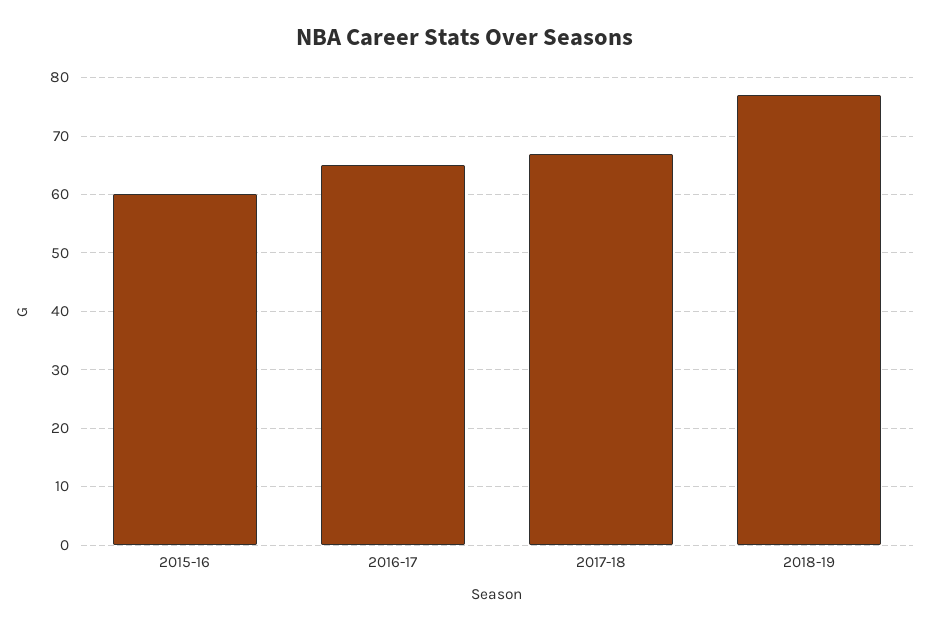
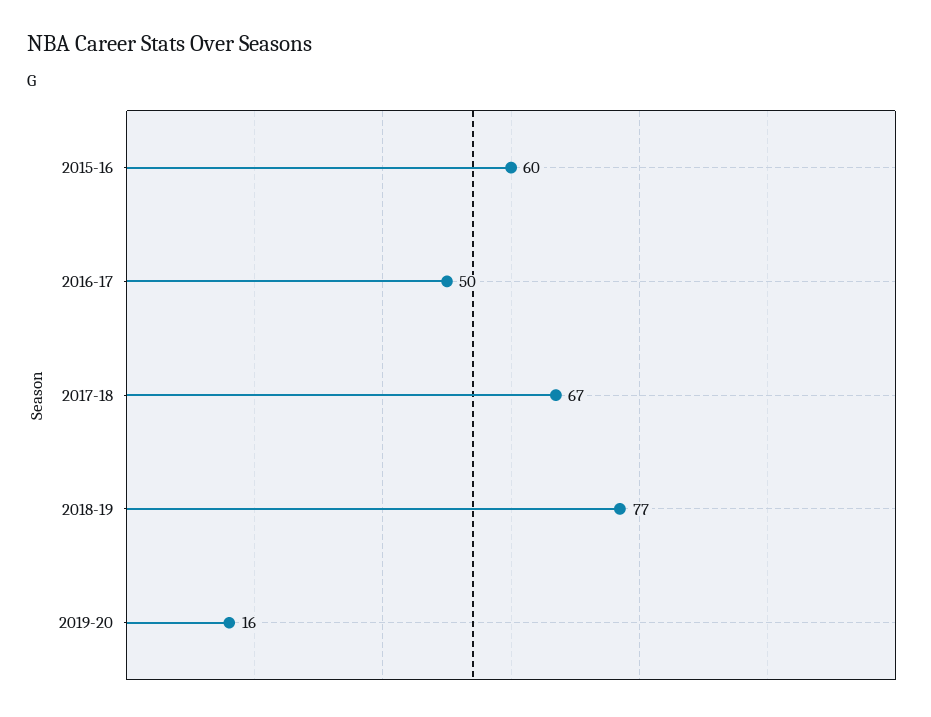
2016-17: 65 -> 50
2019-20: none -> 16

